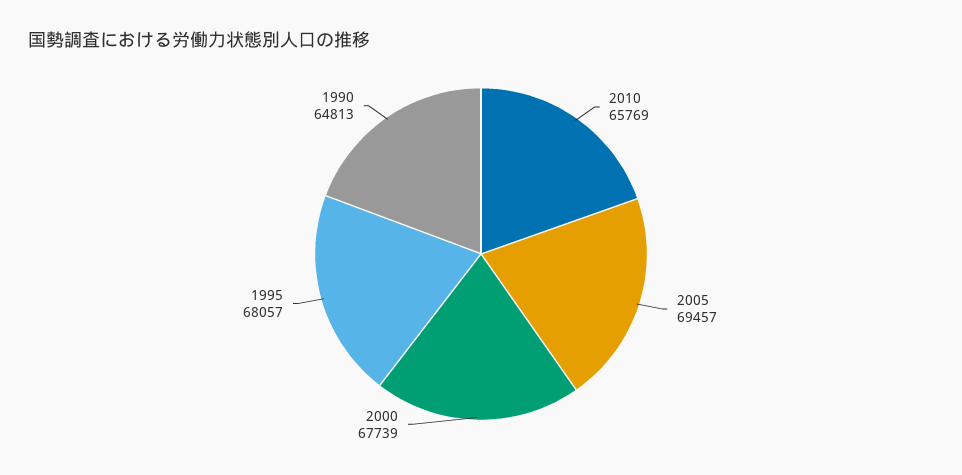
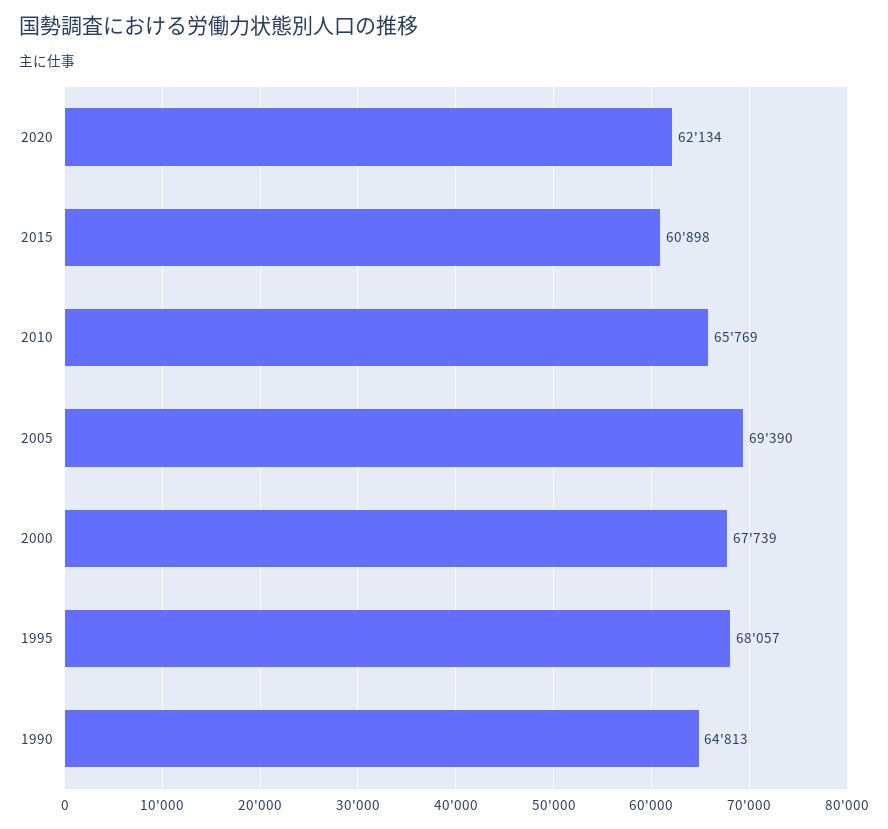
2005: 69457 -> 69390
2020: none -> 62134
2015: none -> 60898

